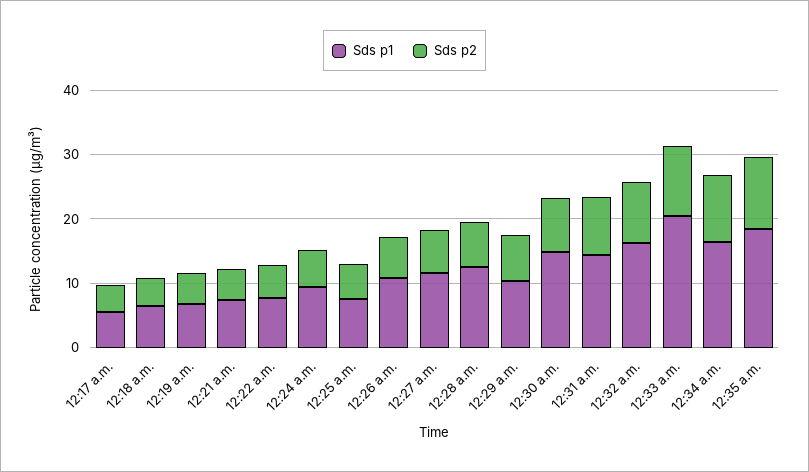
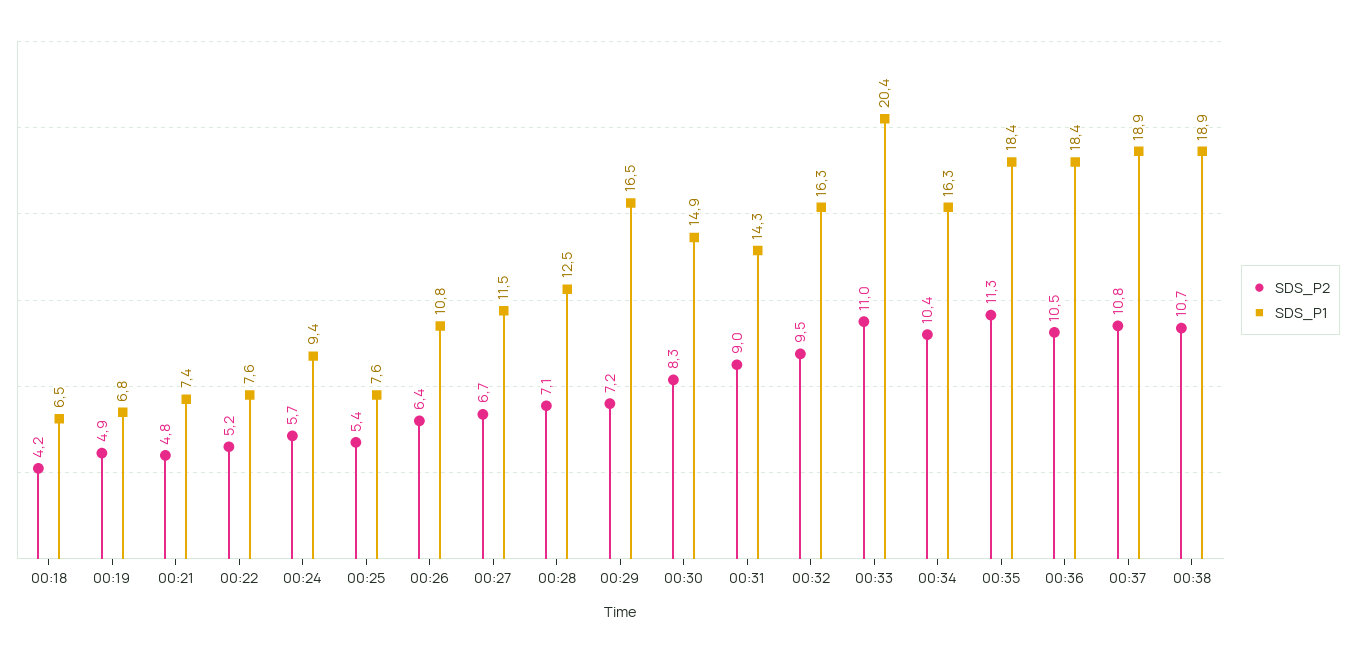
Sds p1, 12:17 a.m.: 6 -> none
Sds p2, 12:17 a.m.: 4 -> none
Sds p1, 12:29 a.m.: 10 -> 16.5
Sds p2, 00:36: none -> 10.5
Sds p1, 00:36: none -> 18.4
Sds p2, 00:37: none -> 10.8
Sds p1, 00:37: none -> 18.9
Sds p2, 00:38: none -> 10.7
Sds p1, 00:38: none -> 18.9

